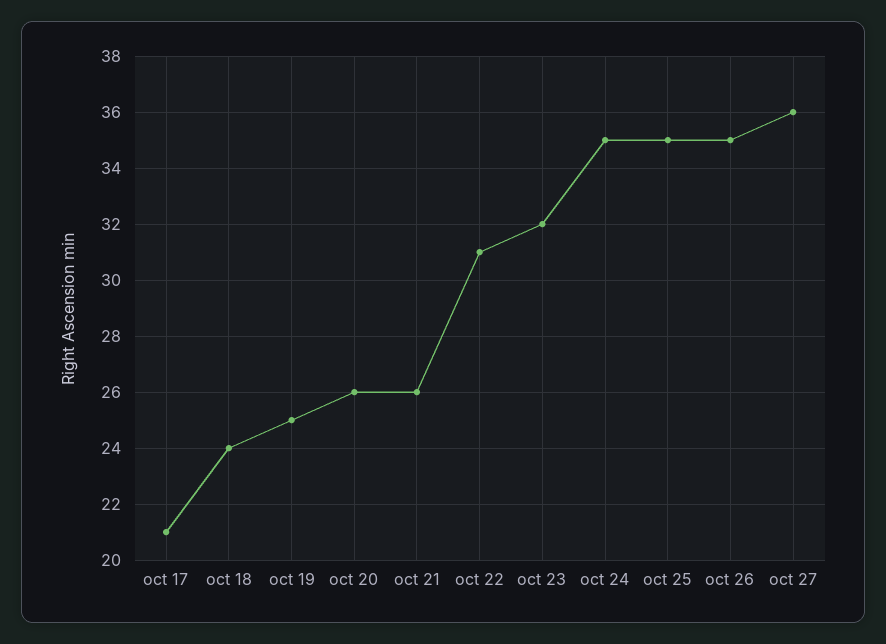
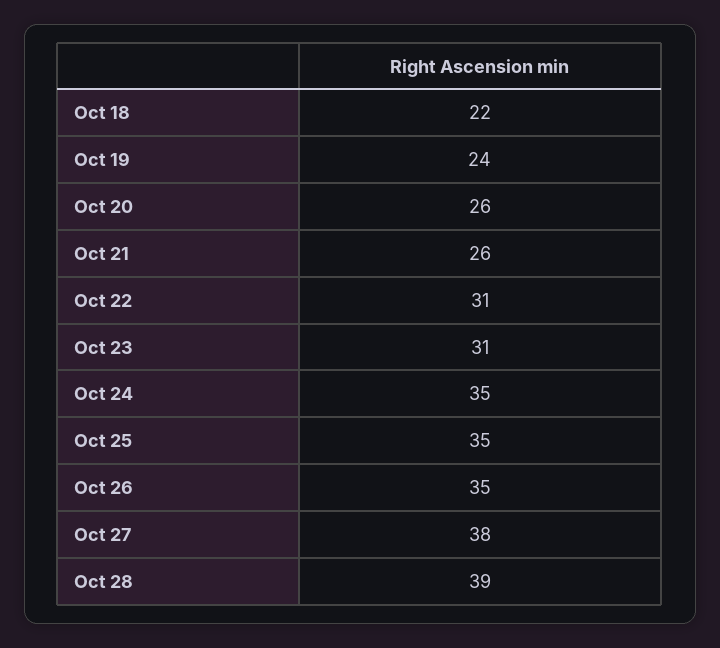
oct 17: 21 -> none
oct 18: 24 -> 22
oct 19: 25 -> 24
oct 23: 32 -> 31
oct 27: 36 -> 38
Oct 28: none -> 39

